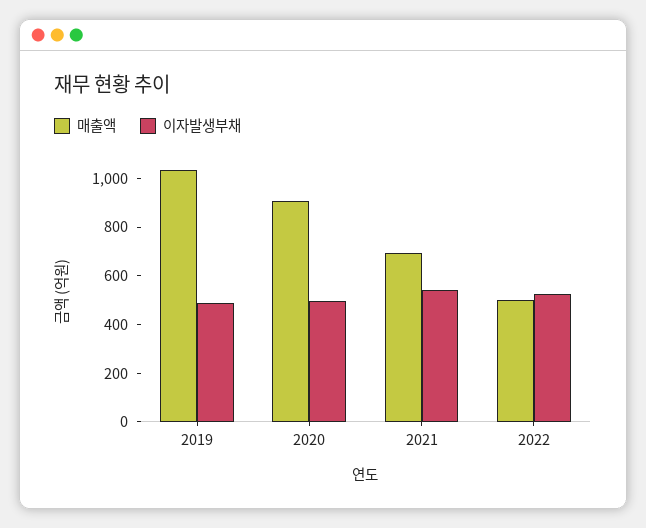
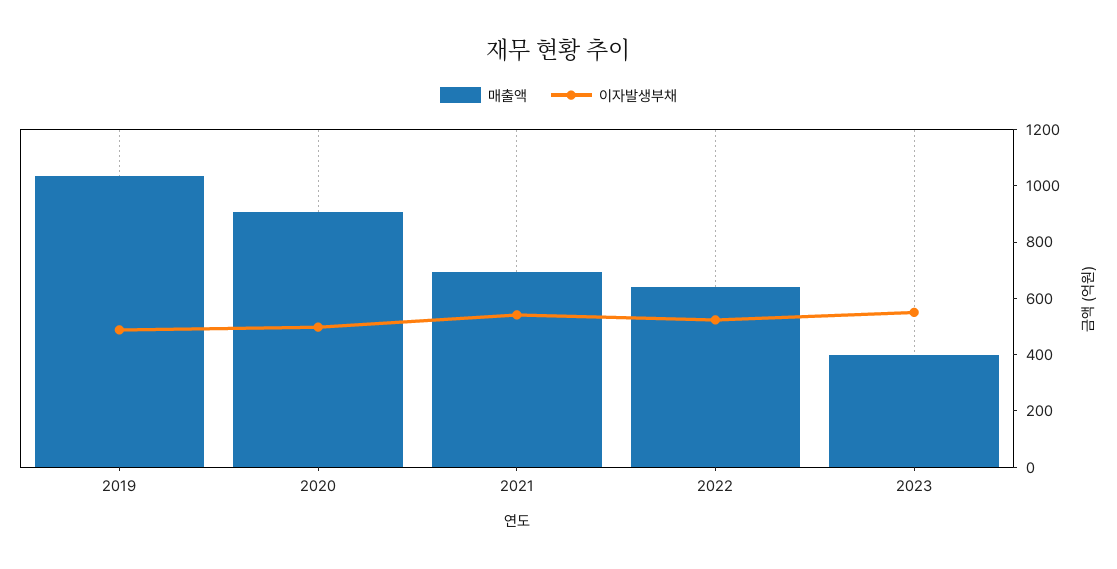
매출액, 2022: 500 -> 650
매출액, 2023: none -> 400
이자발생부채, 2023: none -> 550

